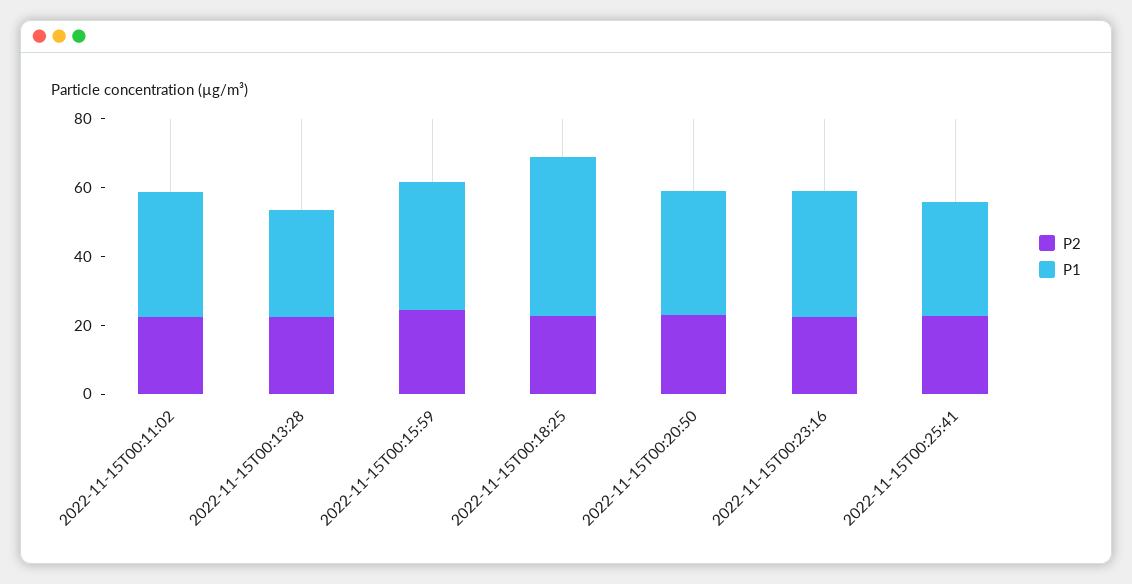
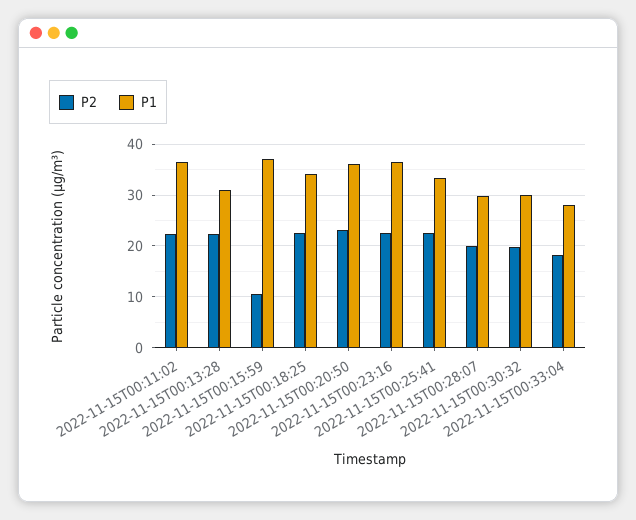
P2, 2022-11-15T00:15:59: 25 -> 10
P1, 2022-11-15T00:18:25: 45 -> 34
P2, 2022-11-15T00:28:07: none -> 20
P1, 2022-11-15T00:28:07: none -> 30
P2, 2022-11-15T00:30:32: none -> 20
P1, 2022-11-15T00:30:32: none -> 30
P2, 2022-11-15T00:33:04: none -> 18
P1, 2022-11-15T00:33:04: none -> 28

